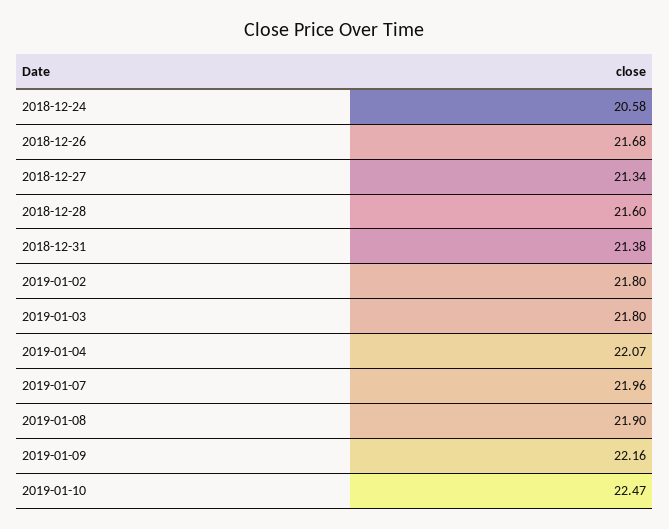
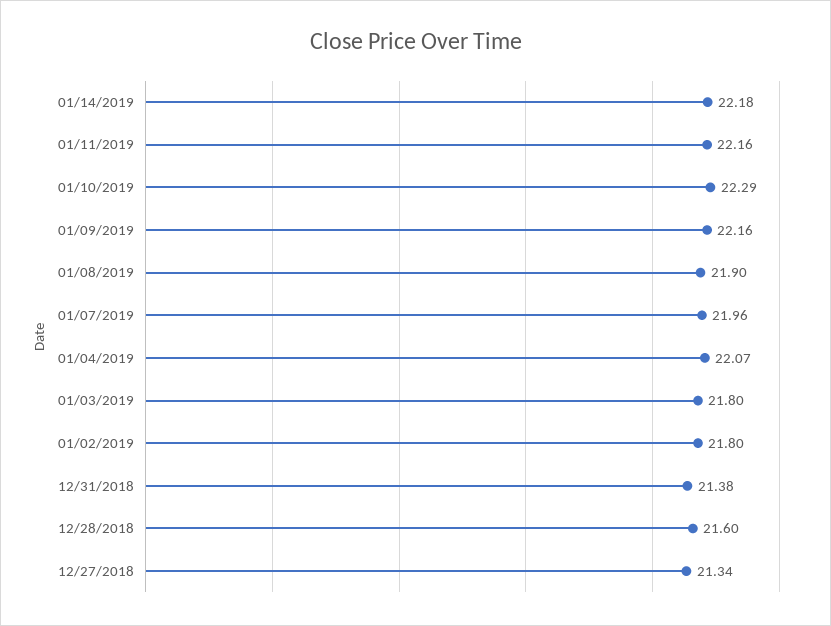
2018-12-24: 20.58 -> none
2018-12-26: 21.68 -> none
2019-01-10: 22.47 -> 22.29
01/14/2019: none -> 22.18
01/11/2019: none -> 22.16

